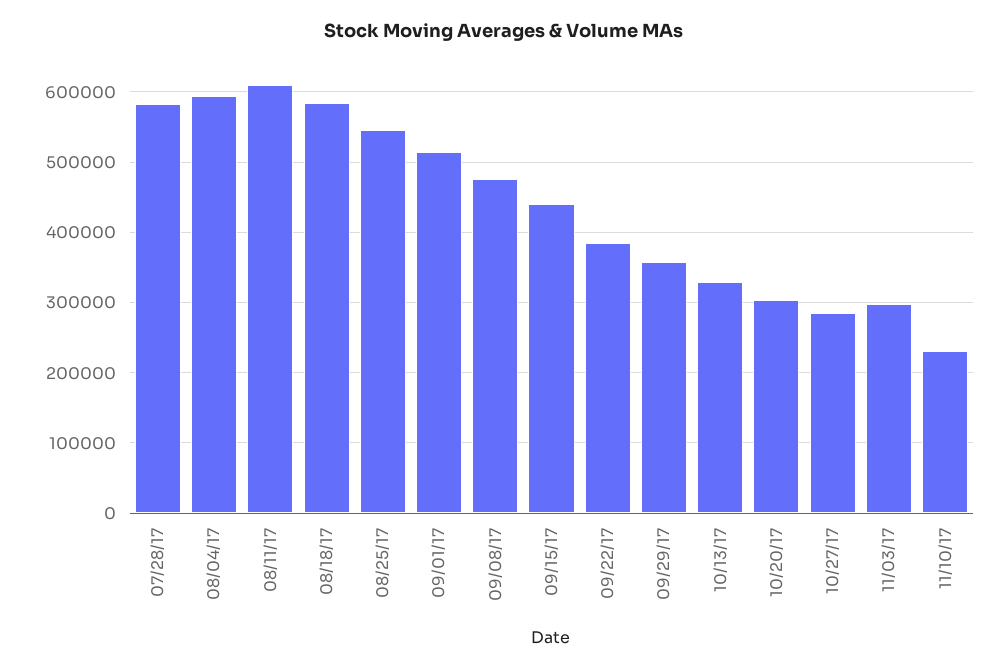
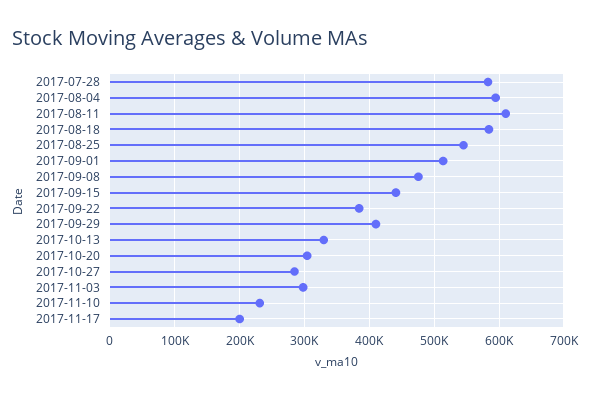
09/29/17: 360000 -> 410000
2017-11-17: none -> 200000

